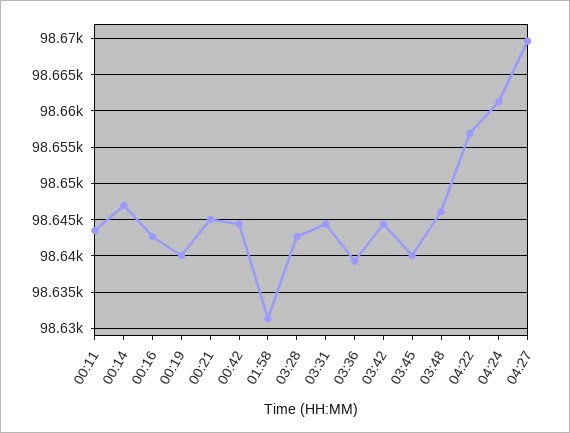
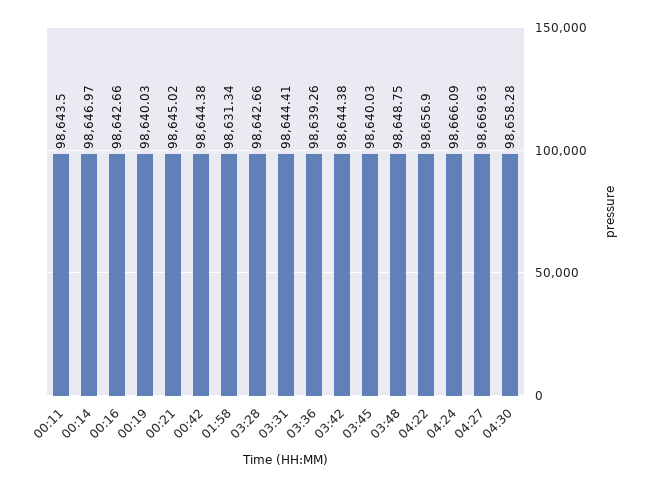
03:48: 98646 -> 98648.75
04:24: 98661 -> 98666.09
04:30: none -> 98658.28

